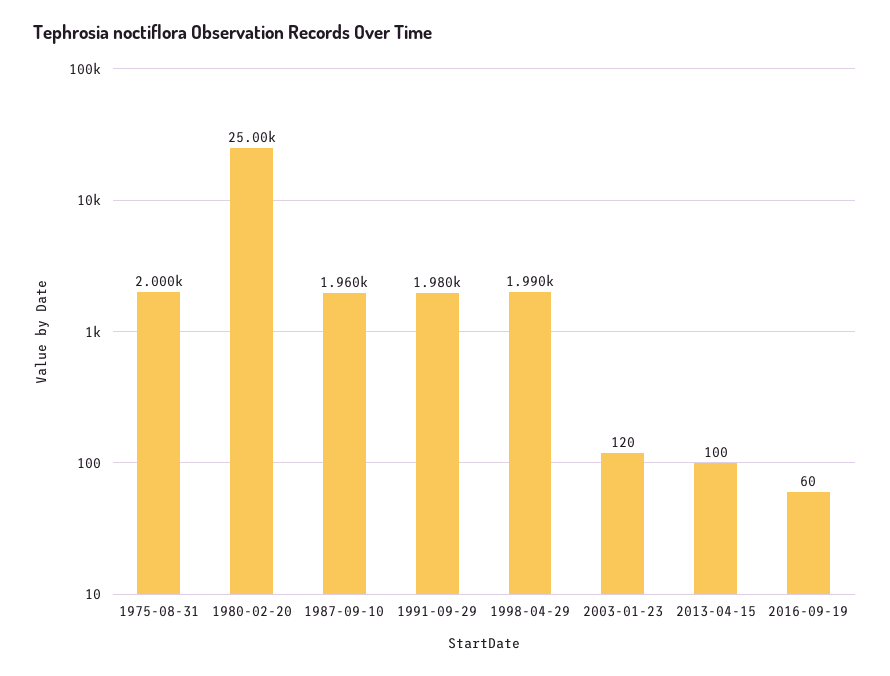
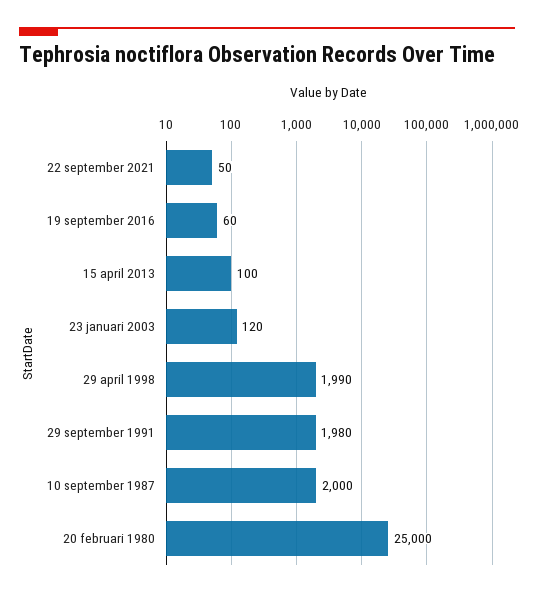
1975-08-31: 2000 -> none
1987-09-10: 1960 -> 2000
22 september 2021: none -> 50

